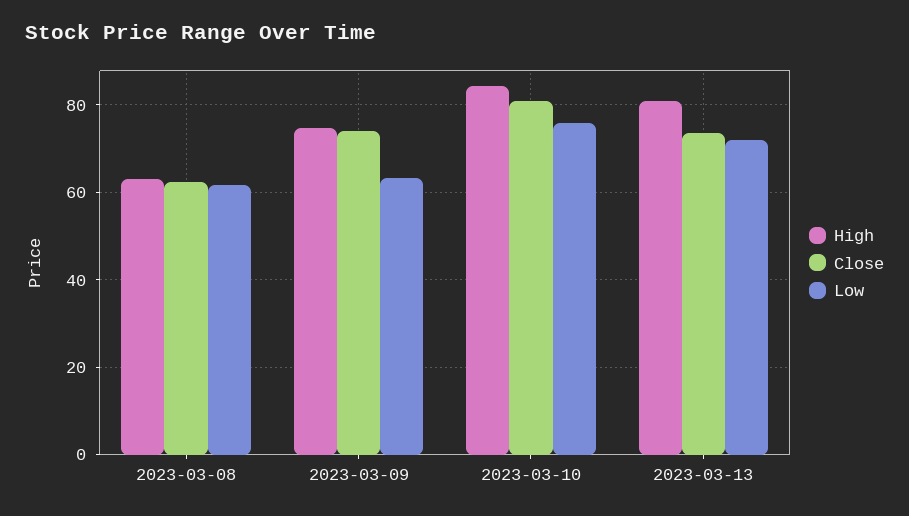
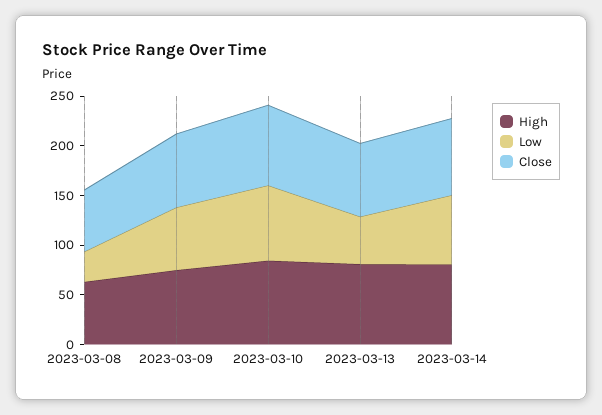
Low, 2023-03-08: 62 -> 30
Low, 2023-03-13: 72 -> 50
High, 2023-03-14: none -> 80
Low, 2023-03-14: none -> 70
Close, 2023-03-14: none -> 80

